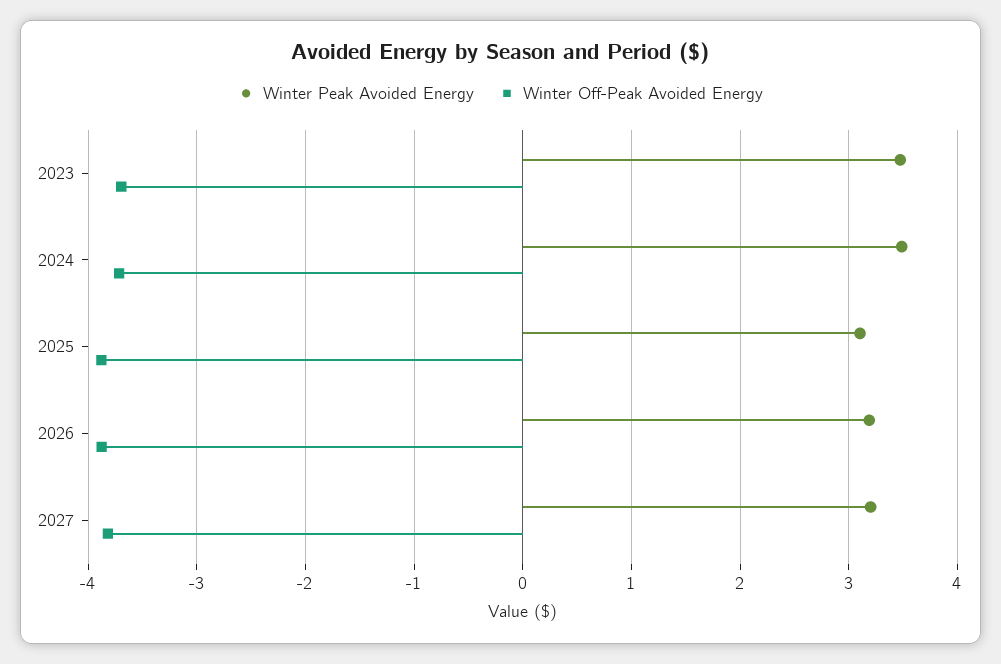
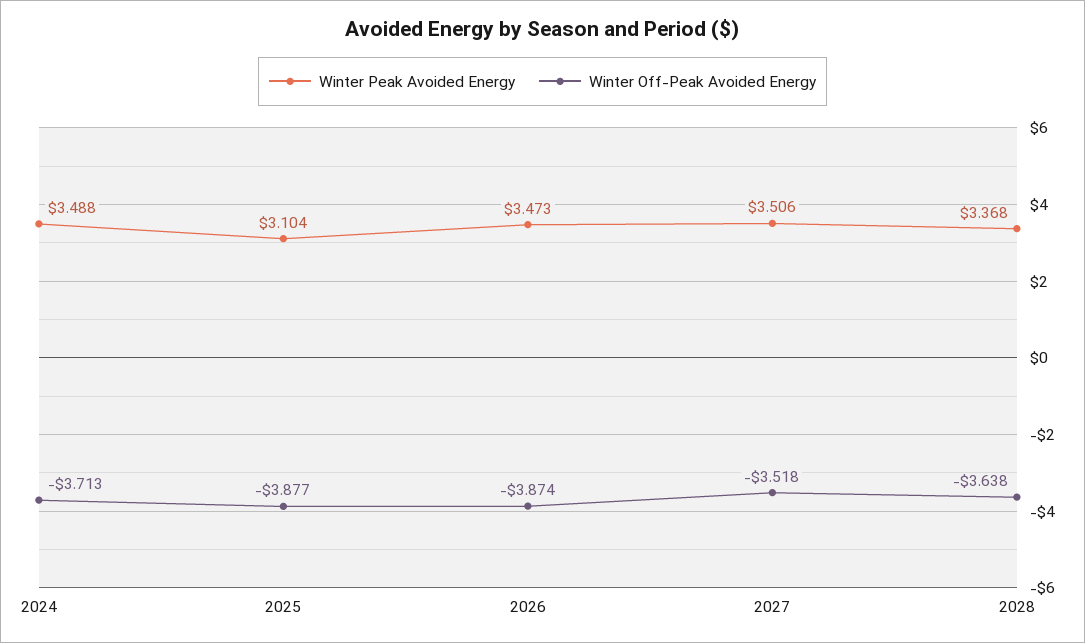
Winter Peak Avoided Energy, 2023: 3.5 -> none
Winter Off-Peak Avoided Energy, 2023: -3.7 -> none
Winter Peak Avoided Energy, 2026: 3.2 -> 3.473
Winter Peak Avoided Energy, 2027: 3.2 -> 3.506
Winter Off-Peak Avoided Energy, 2027: -3.8 -> -3.518
Winter Peak Avoided Energy, 2028: none -> 3.368
Winter Off-Peak Avoided Energy, 2028: none -> -3.638

